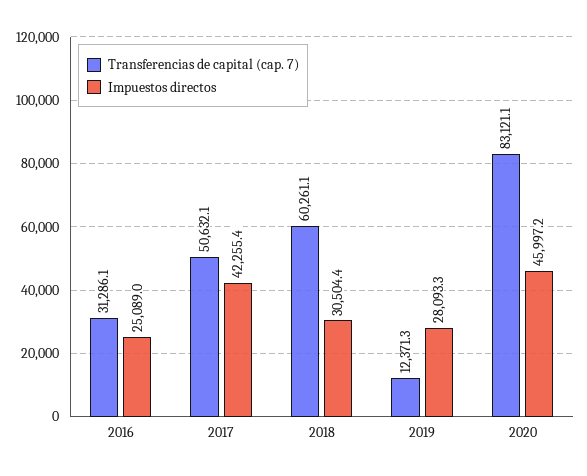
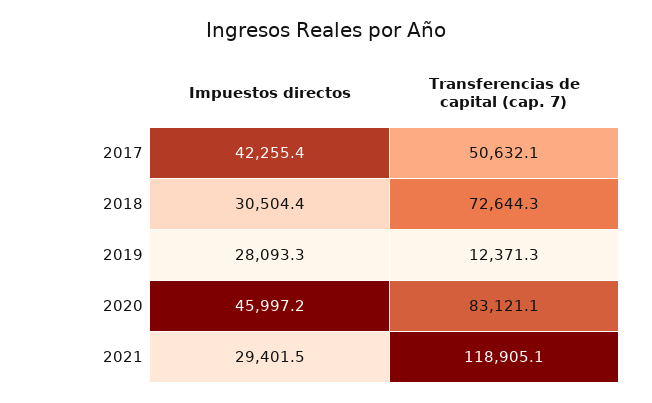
Transferencias de capital (cap. 7), 2016: 31286.1 -> none
Impuestos directos, 2016: 25089 -> none
Transferencias de capital (cap. 7), 2018: 60261.1 -> 72644.3
Impuestos directos, 2021: none -> 29401.5
Transferencias de capital (cap. 7), 2021: none -> 118905.1

